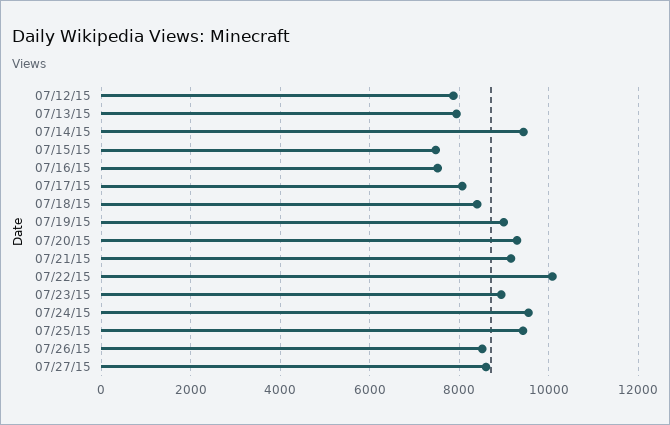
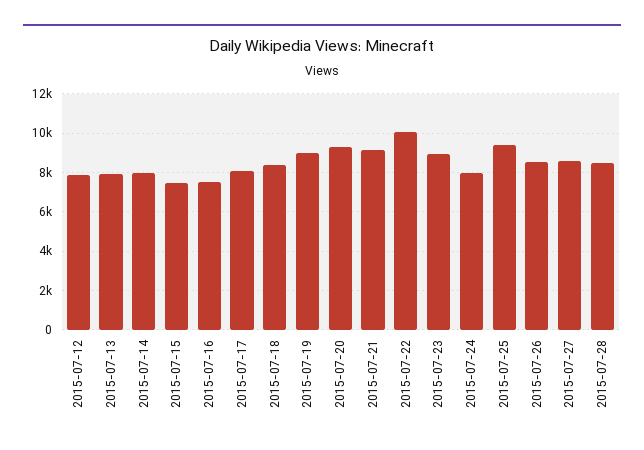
07/14/15: 9400 -> 8000
07/24/15: 9600 -> 8000
2015-07-28: none -> 8500

